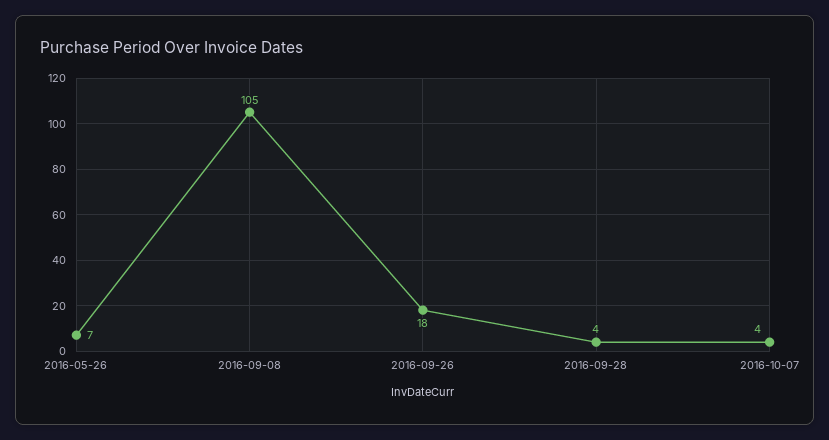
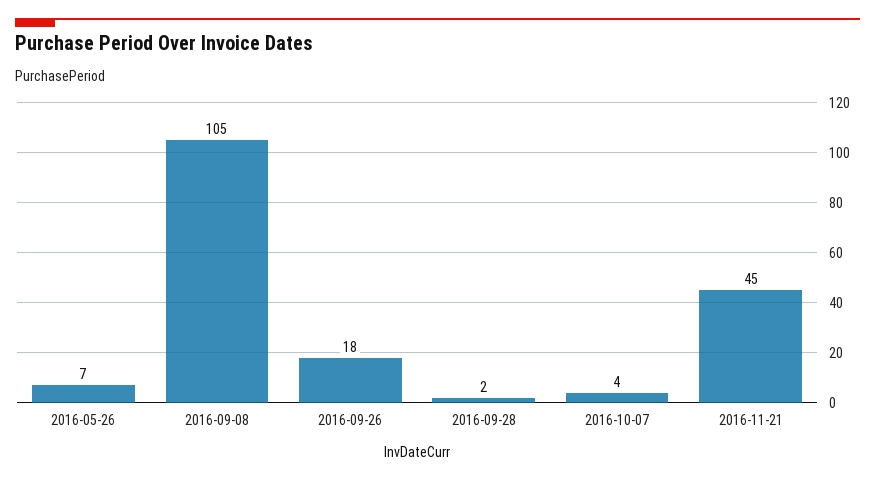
2016-09-28: 4 -> 2
2016-11-21: none -> 45

